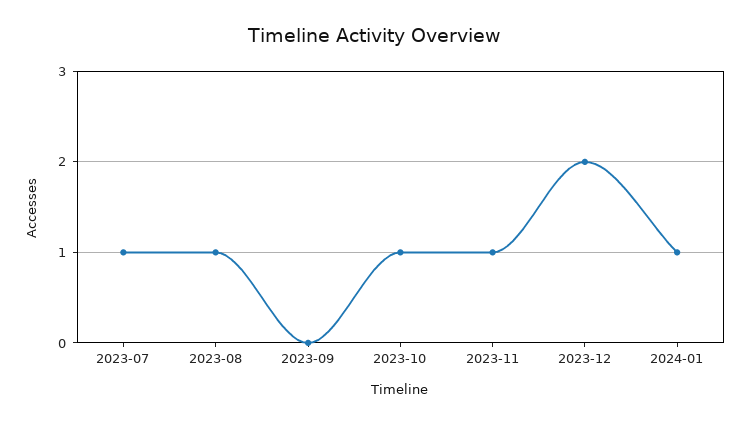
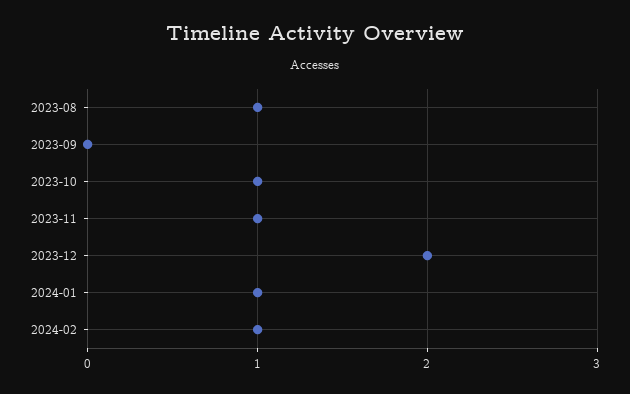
2023-07: 1 -> none
2024-02: none -> 1

